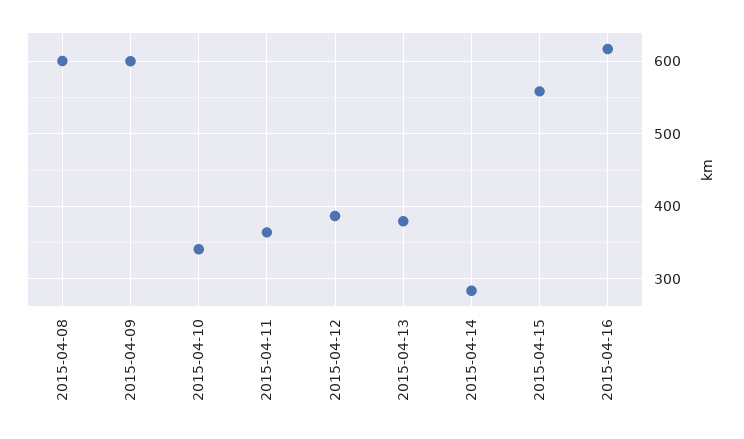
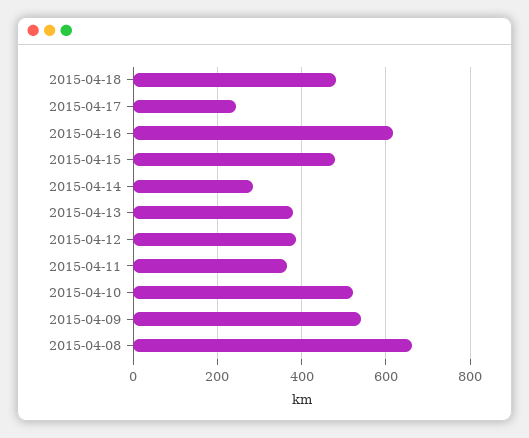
2015-04-08: 600 -> 660
2015-04-09: 600 -> 540
2015-04-10: 340 -> 520
2015-04-15: 560 -> 480
2015-04-18: none -> 480
2015-04-17: none -> 240

